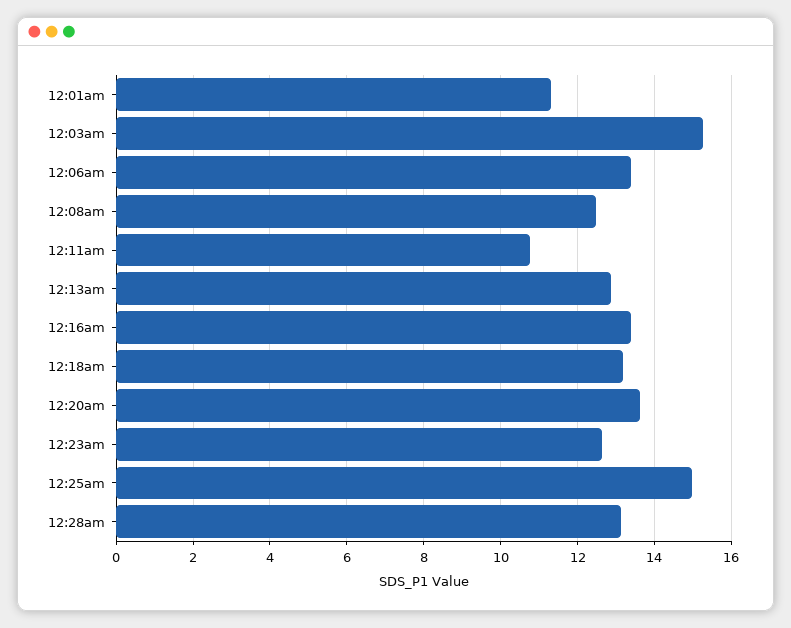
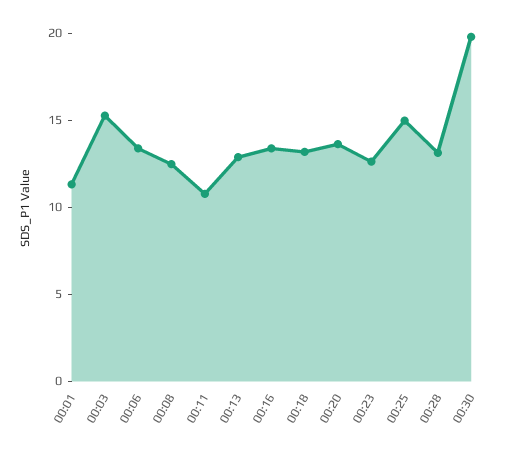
00:30: none -> 20

